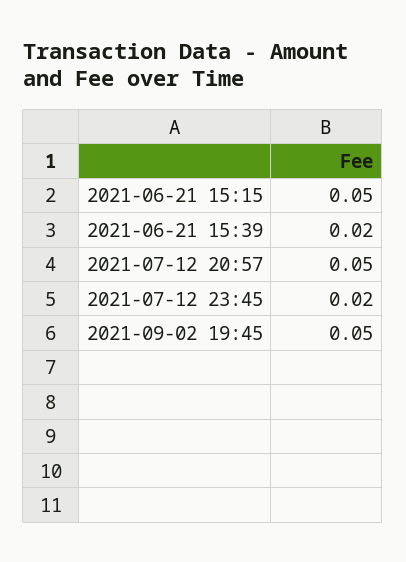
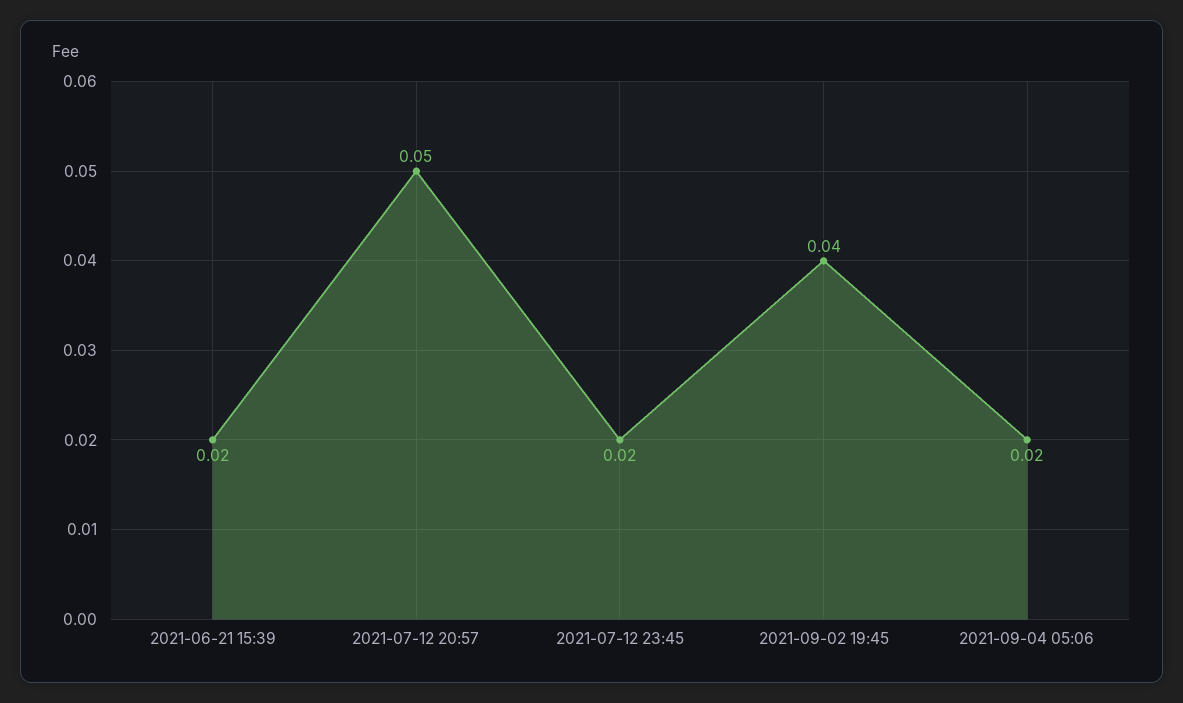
2021-06-21 15:15: 0.05 -> none
2021-09-02 19:45: 0.05 -> 0.04
2021-09-04 05:06: none -> 0.02

